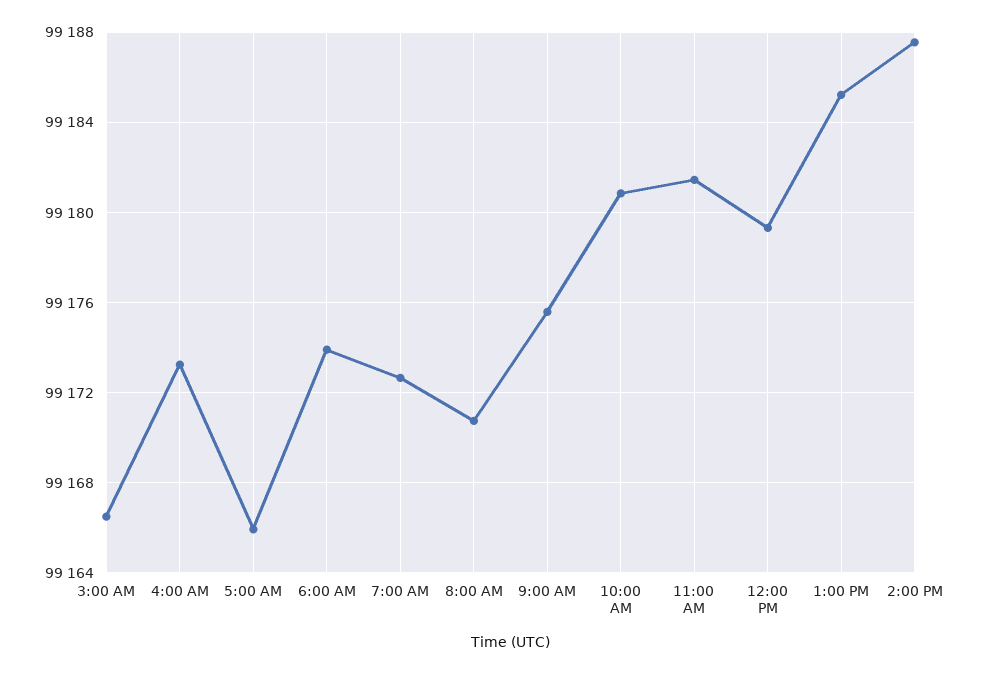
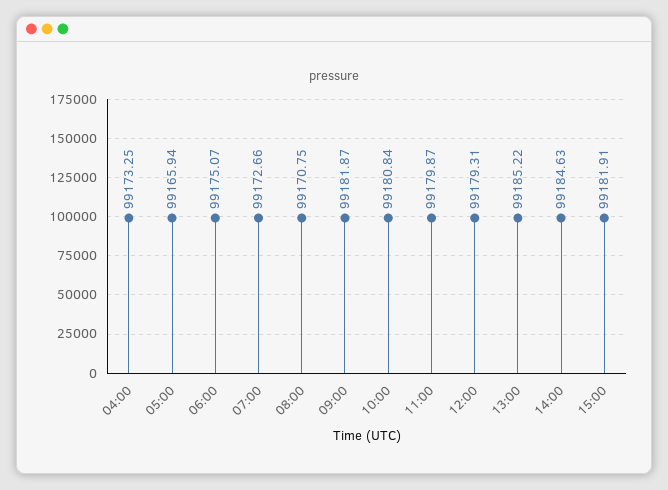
3:00 AM: 99166.5 -> none
6:00 AM: 99174 -> 99175.07
9:00 AM: 99175.5 -> 99181.87
11:00 AM: 99181.5 -> 99179.87
2:00 PM: 99187.5 -> 99184.63
15:00: none -> 99181.91

